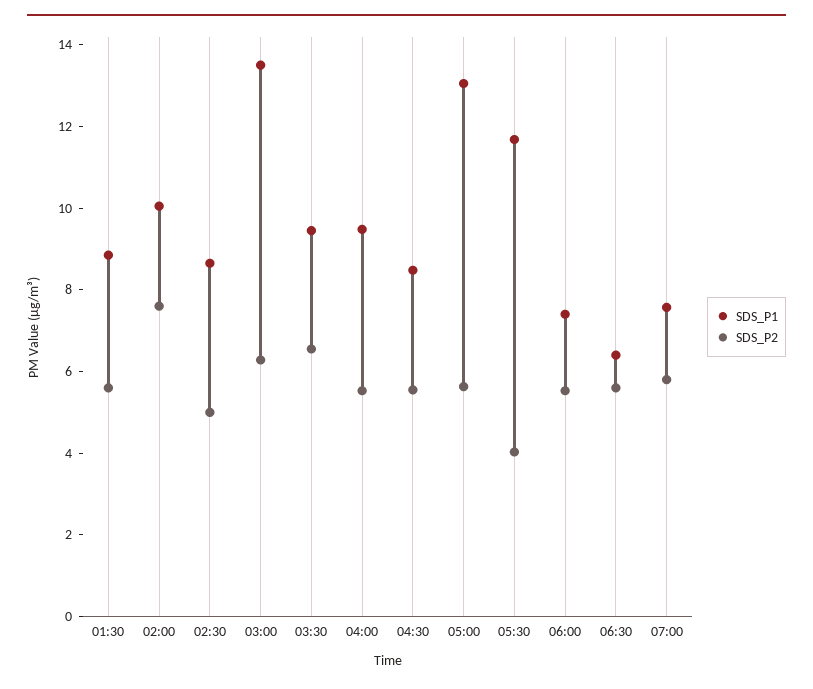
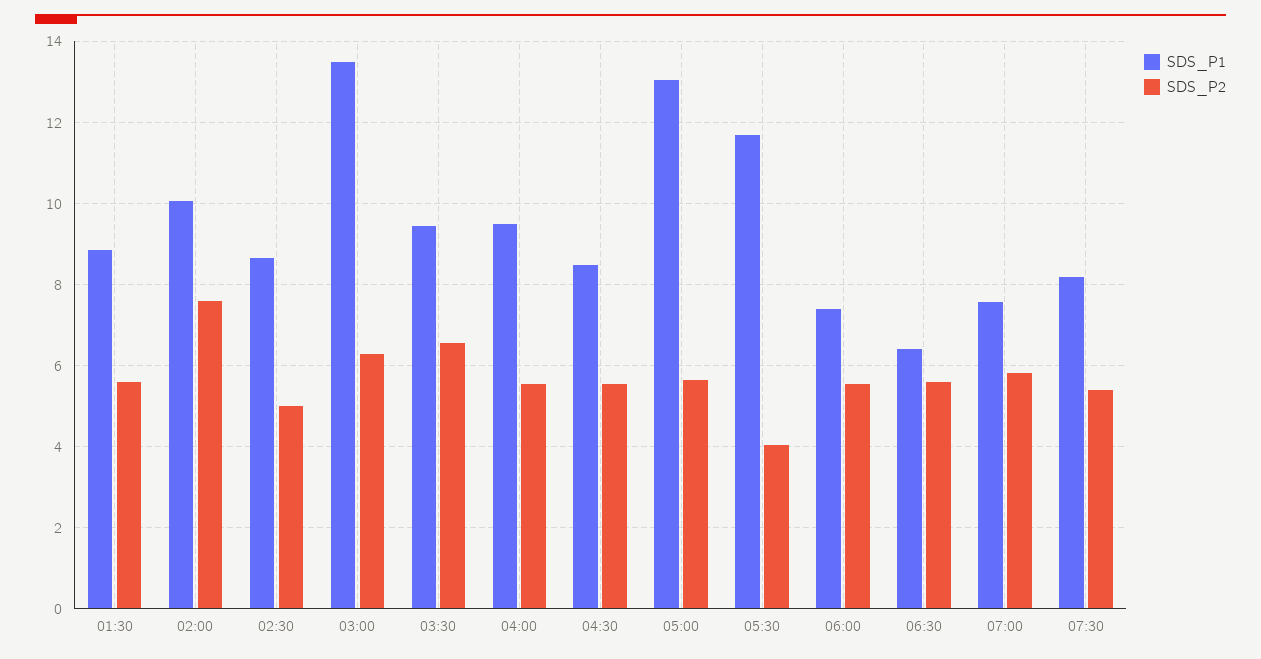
SDS_P1, 07:30: none -> 8.2
SDS_P2, 07:30: none -> 5.4

